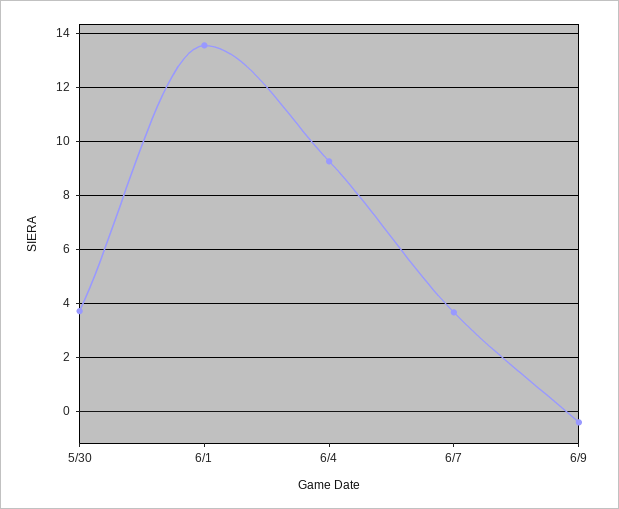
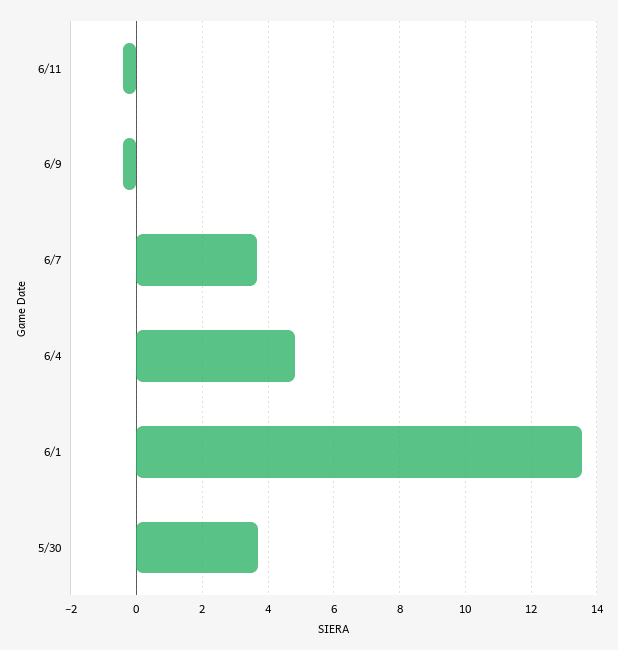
6/4: 9.25 -> 4.8
6/11: none -> -0.4

